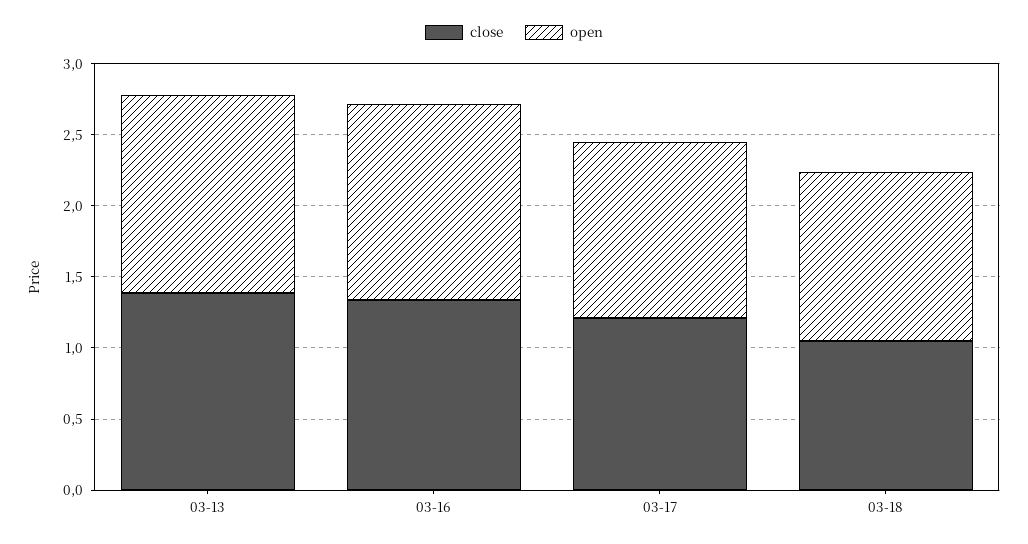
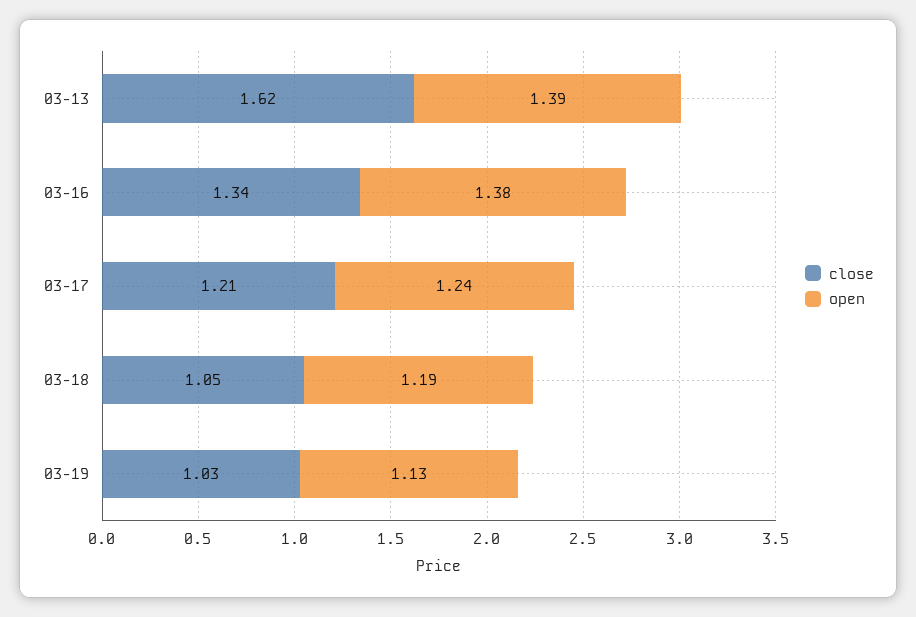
close, 03-13: 1.4 -> 1.62
close, 03-19: none -> 1.03
open, 03-19: none -> 1.13

